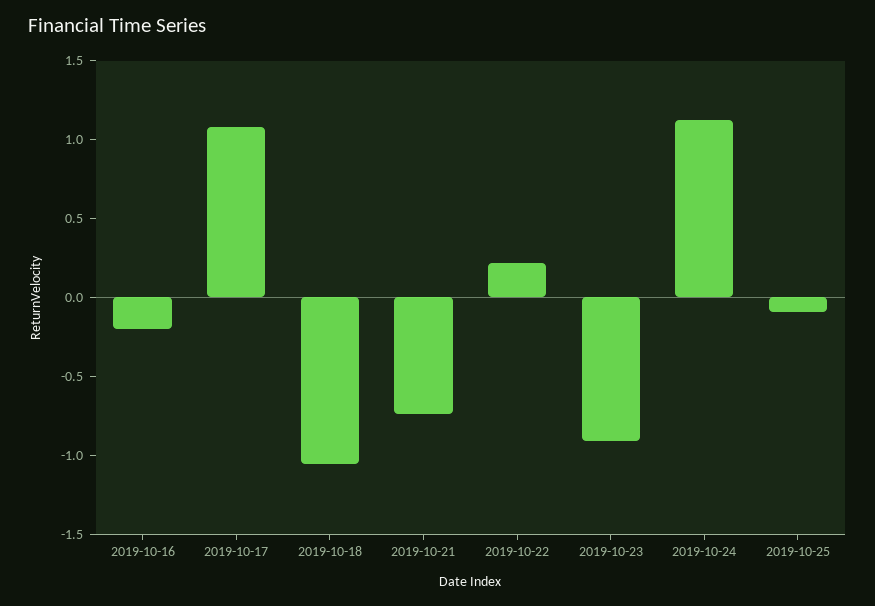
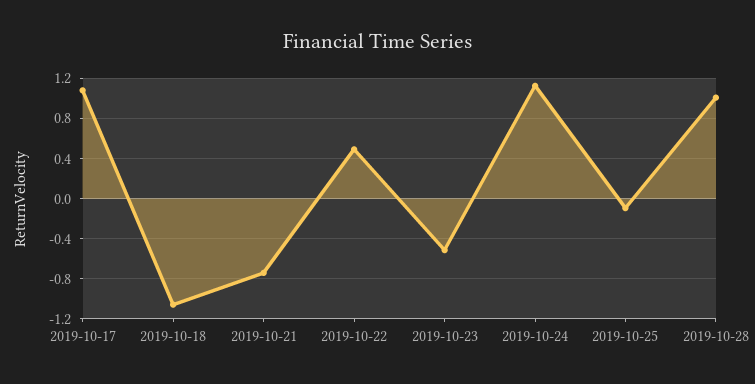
2019-10-16: -0.2 -> none
2019-10-22: 0.2 -> 0.5
2019-10-23: -0.9 -> -0.5
2019-10-28: none -> 1

